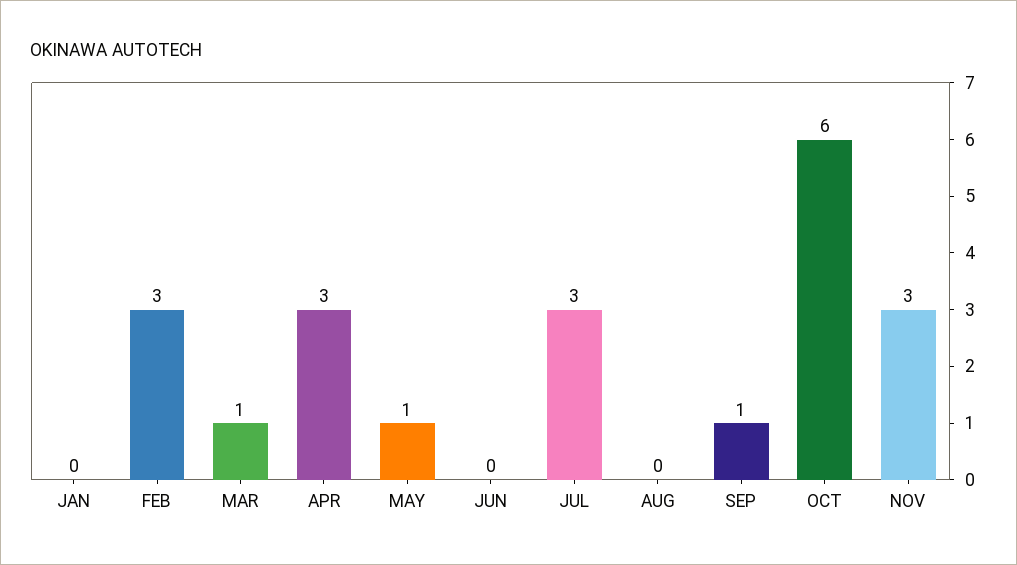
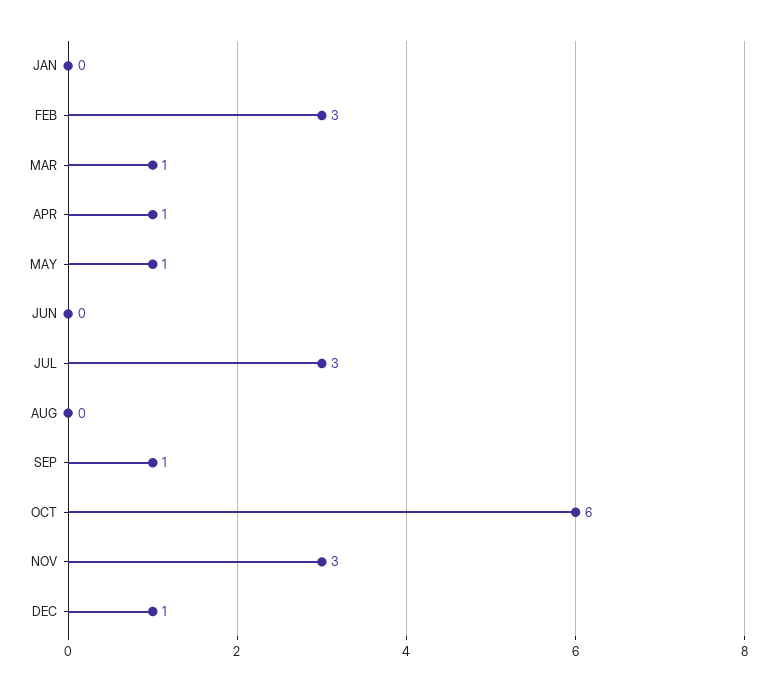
APR: 3 -> 1
DEC: none -> 1

